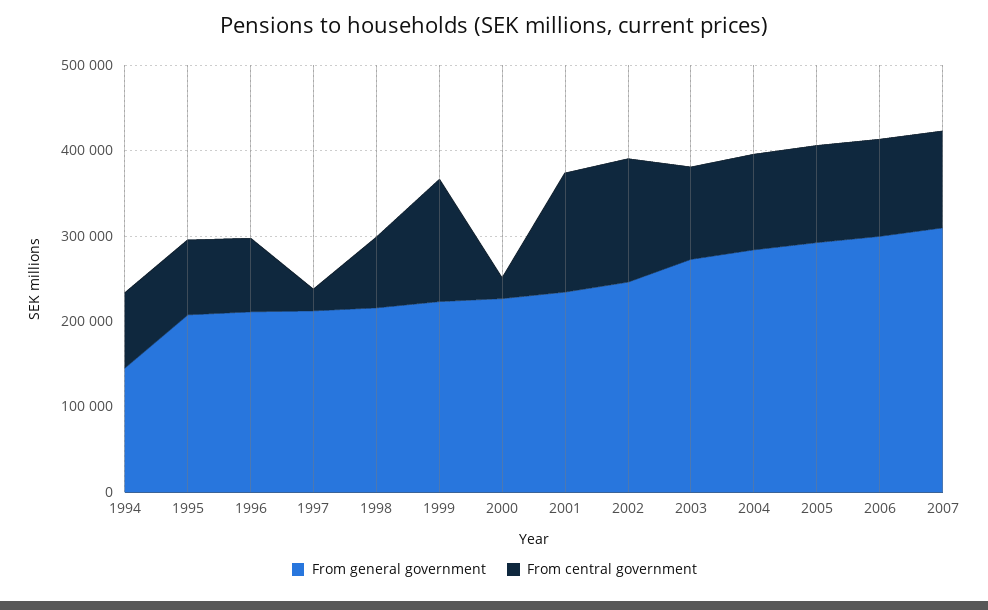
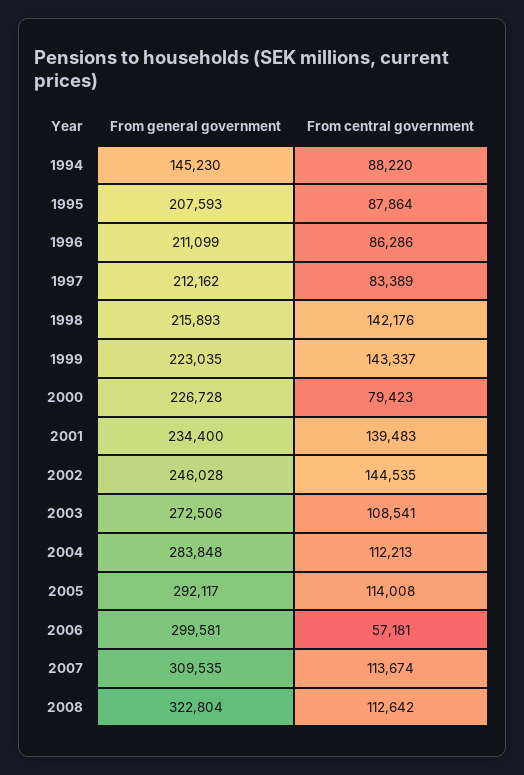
From central government, 1997: 20000 -> 83389
From central government, 1998: 80000 -> 142176
From central government, 2000: 20000 -> 79423
From central government, 2006: 120000 -> 57181
From general government, 2008: none -> 322804
From central government, 2008: none -> 112642

